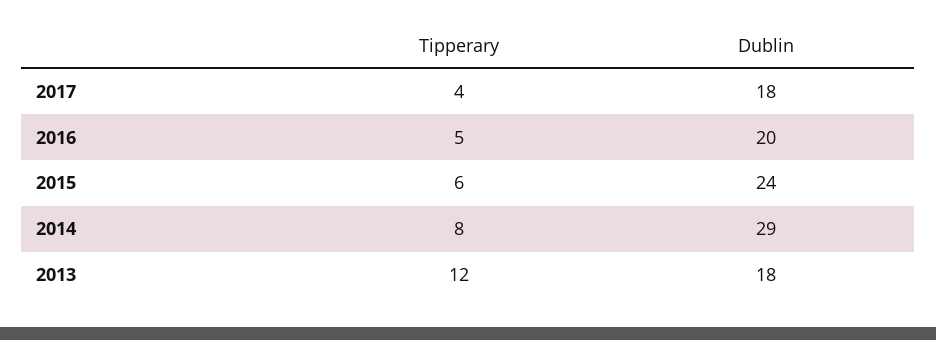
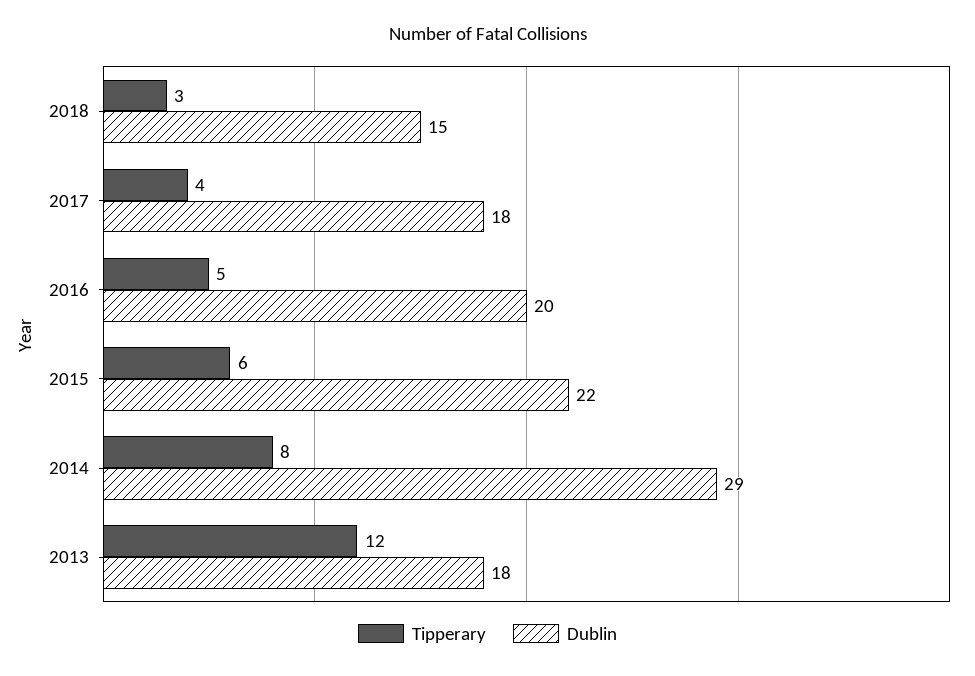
Dublin, 2015: 24 -> 22
Tipperary, 2018: none -> 3
Dublin, 2018: none -> 15

